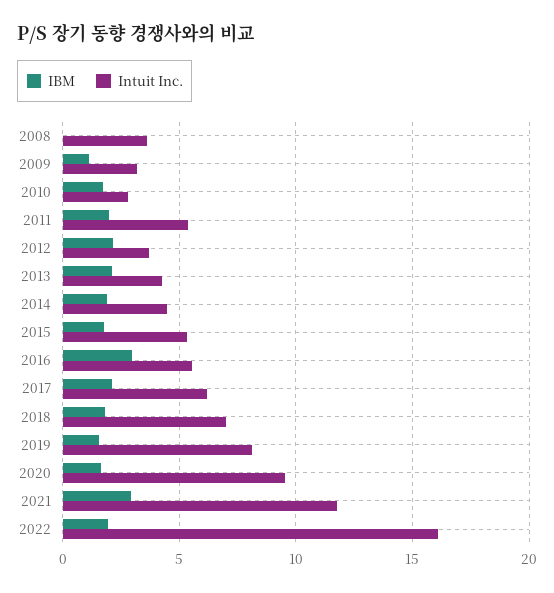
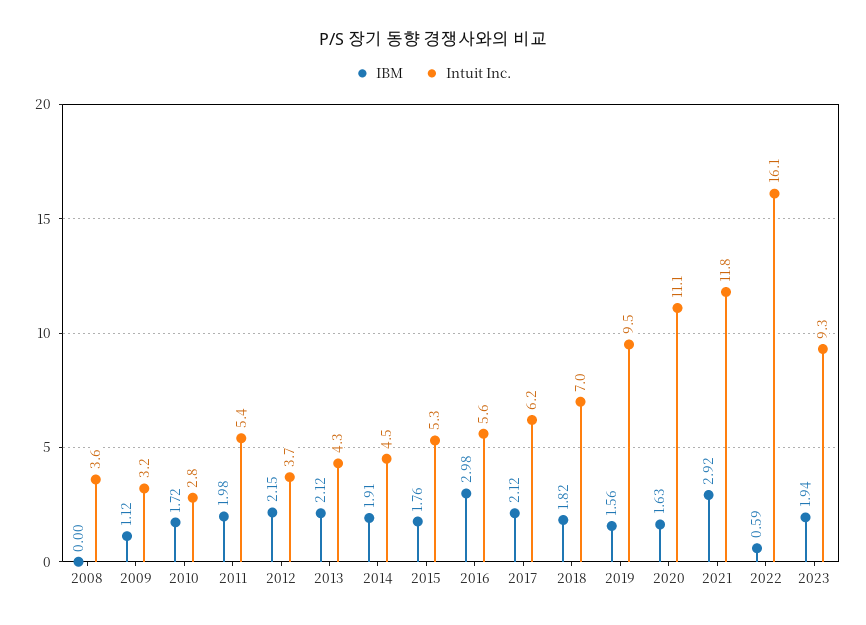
Intuit Inc., 2019: 8 -> 9.5
Intuit Inc., 2020: 9.5 -> 11.1
IBM, 2022: 2 -> 0.59
IBM, 2023: none -> 1.94
Intuit Inc., 2023: none -> 9.3

